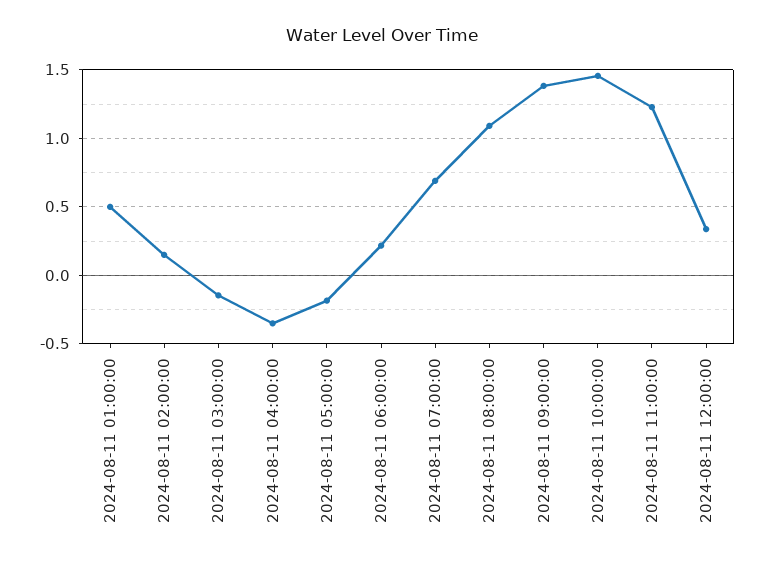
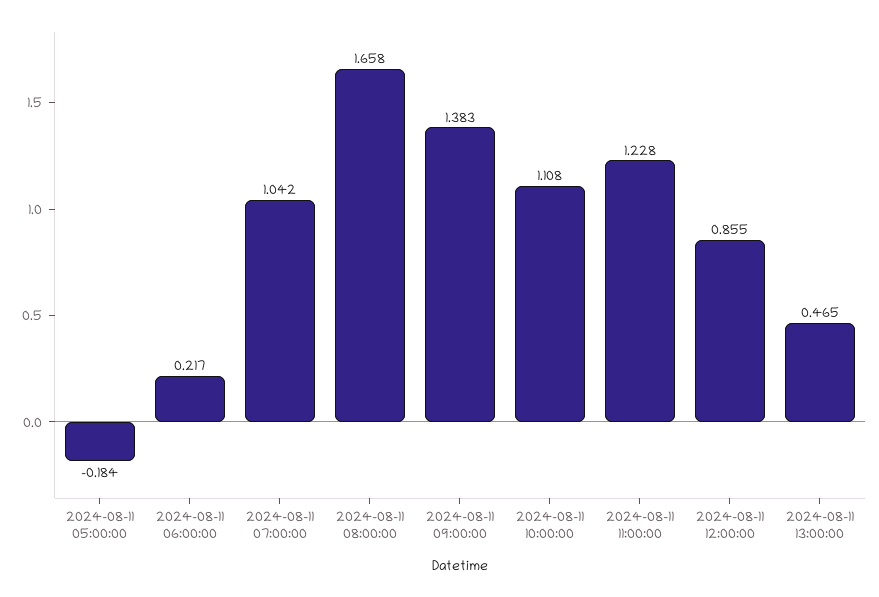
2024-08-11 01:00:00: 0.5 -> none
2024-08-11 02:00:00: 0.15 -> none
2024-08-11 03:00:00: -0.15 -> none
2024-08-11 04:00:00: -0.35 -> none
2024-08-11 07:00:00: 0.7 -> 1.042
2024-08-11 08:00:00: 1.1 -> 1.658
2024-08-11 10:00:00: 1.45 -> 1.108
2024-08-11 12:00:00: 0.35 -> 0.855
2024-08-11 13:00:00: none -> 0.465

